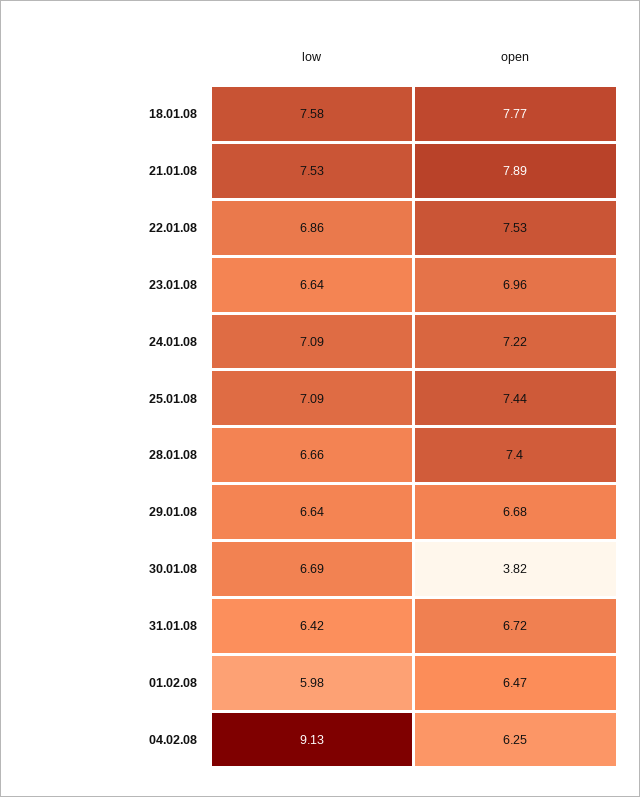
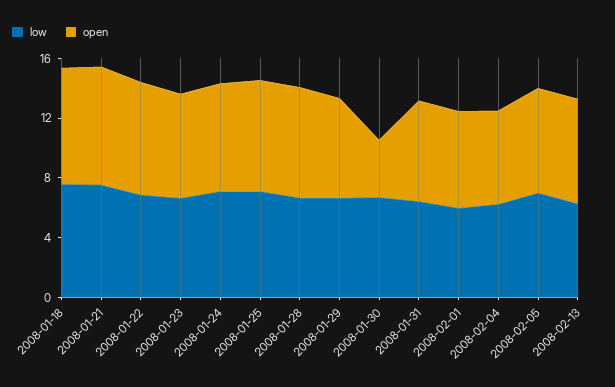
low, 04.02.08: 9.13 -> 6
low, 2008-02-05: none -> 7
open, 2008-02-05: none -> 7
low, 2008-02-13: none -> 6
open, 2008-02-13: none -> 7

